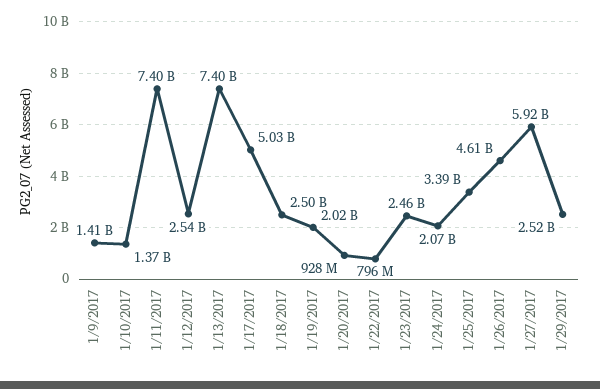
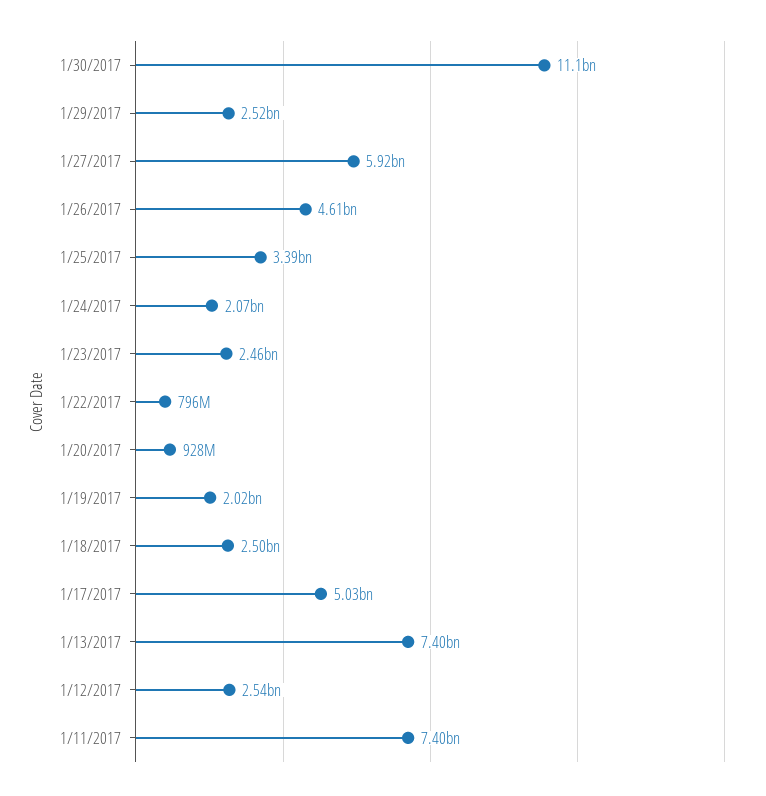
1/9/2017: 1410000000 -> none
1/10/2017: 1370000000 -> none
1/30/2017: none -> 11100000000

